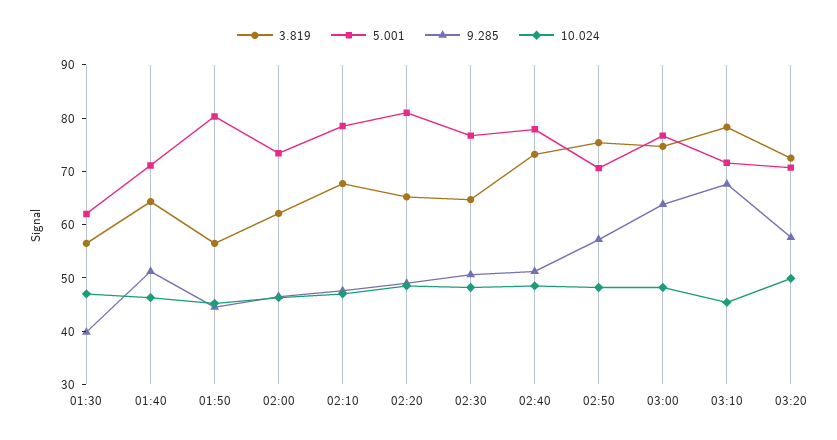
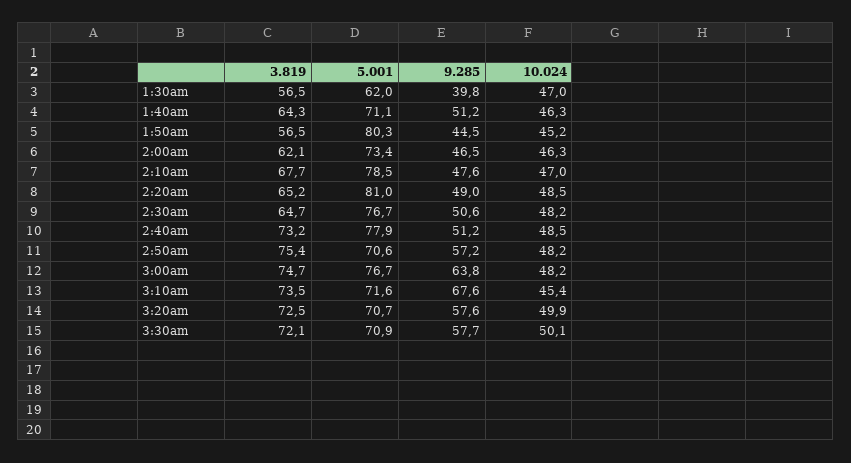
3.819, 03:10: 78 -> 73.5
3.819, 3:30am: none -> 72.1
5.001, 3:30am: none -> 70.9
9.285, 3:30am: none -> 57.7
10.024, 3:30am: none -> 50.1

